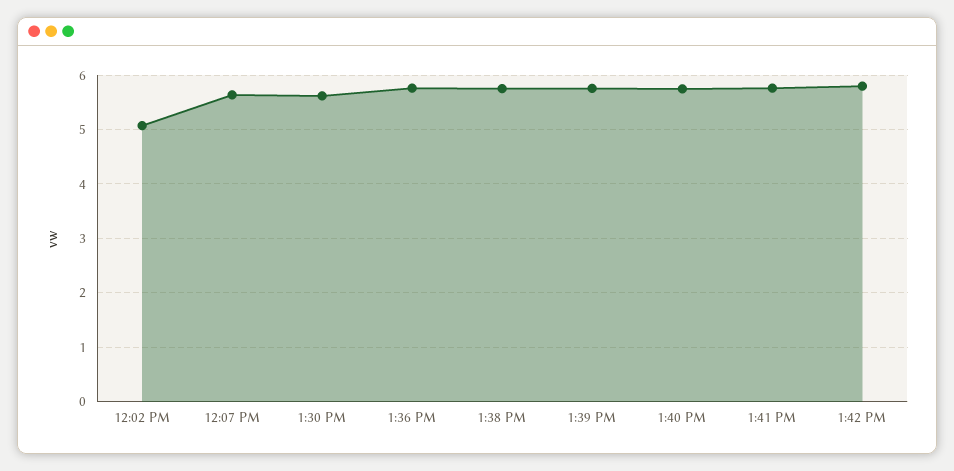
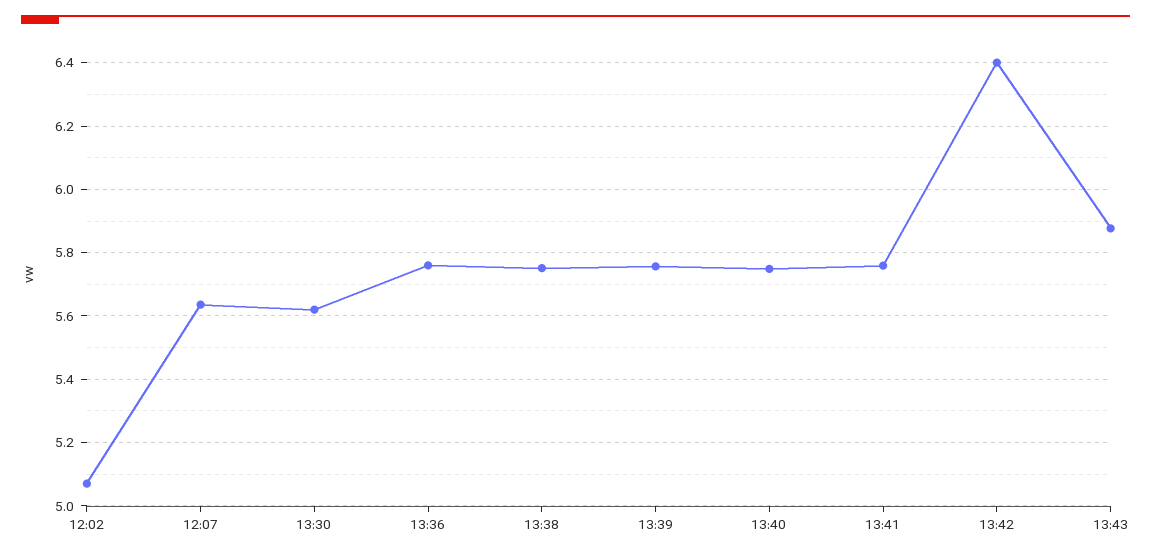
1:42 PM: 5.8 -> 6.4
13:43: none -> 5.88

